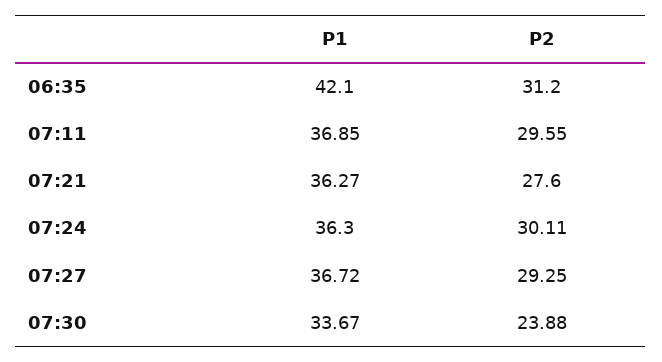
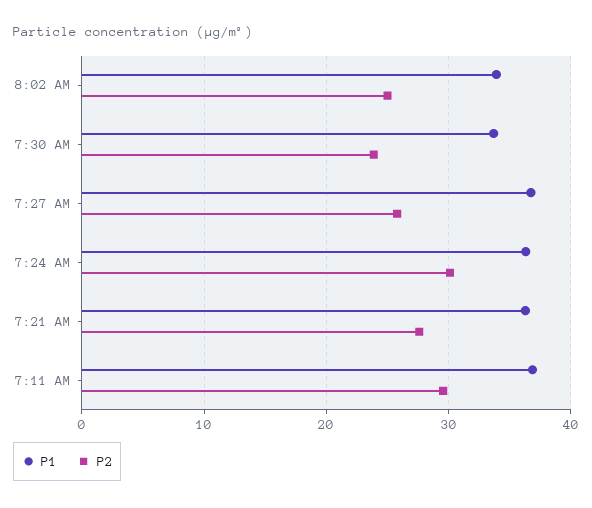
P1, 06:35: 42.1 -> none
P2, 06:35: 31.2 -> none
P2, 07:27: 29.25 -> 26
P1, 8:02 AM: none -> 34
P2, 8:02 AM: none -> 25

